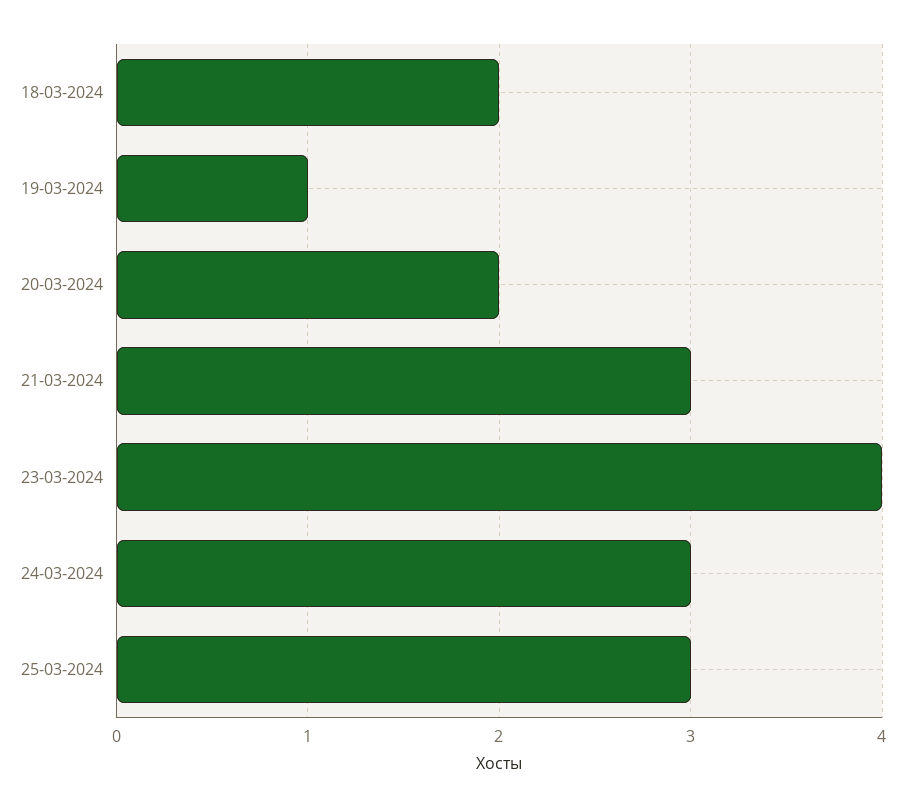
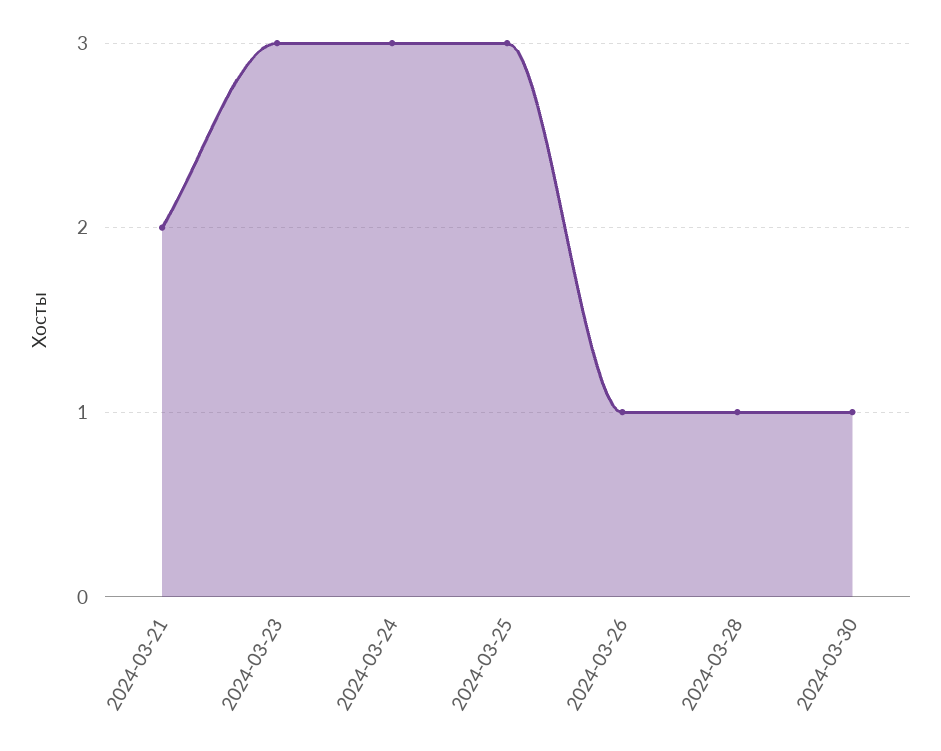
18-03-2024: 2 -> none
19-03-2024: 1 -> none
20-03-2024: 2 -> none
21-03-2024: 3 -> 2
23-03-2024: 4 -> 3
2024-03-26: none -> 1
2024-03-28: none -> 1
2024-03-30: none -> 1

